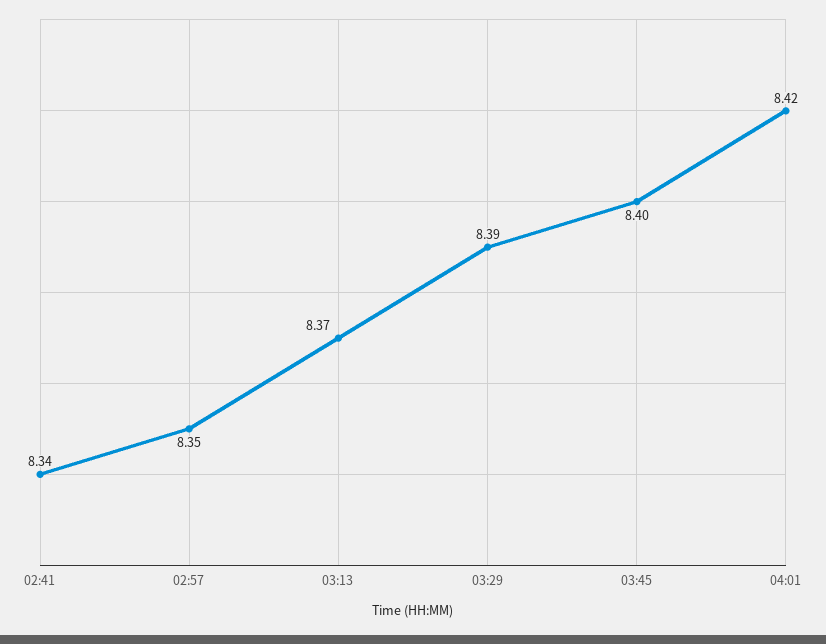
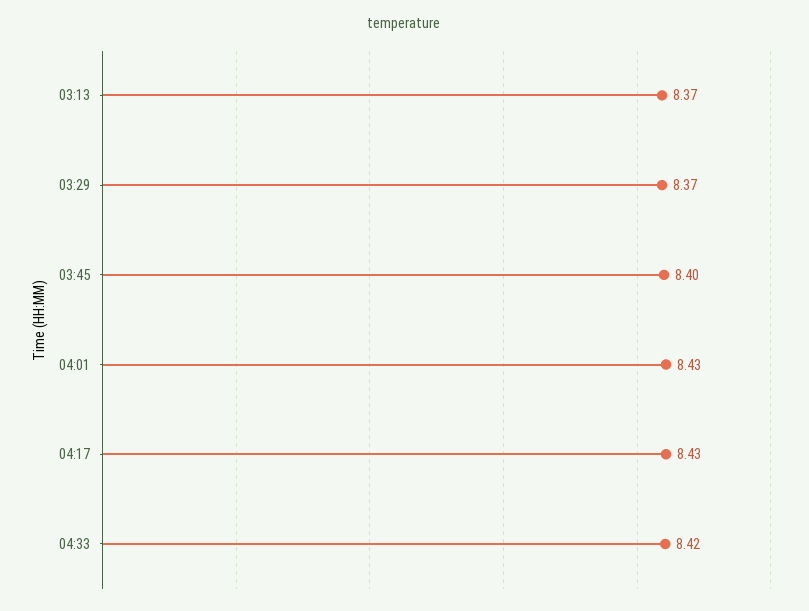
02:41: 8.34 -> none
02:57: 8.35 -> none
03:29: 8.39 -> 8.37
04:01: 8.42 -> 8.43
04:17: none -> 8.43
04:33: none -> 8.42

